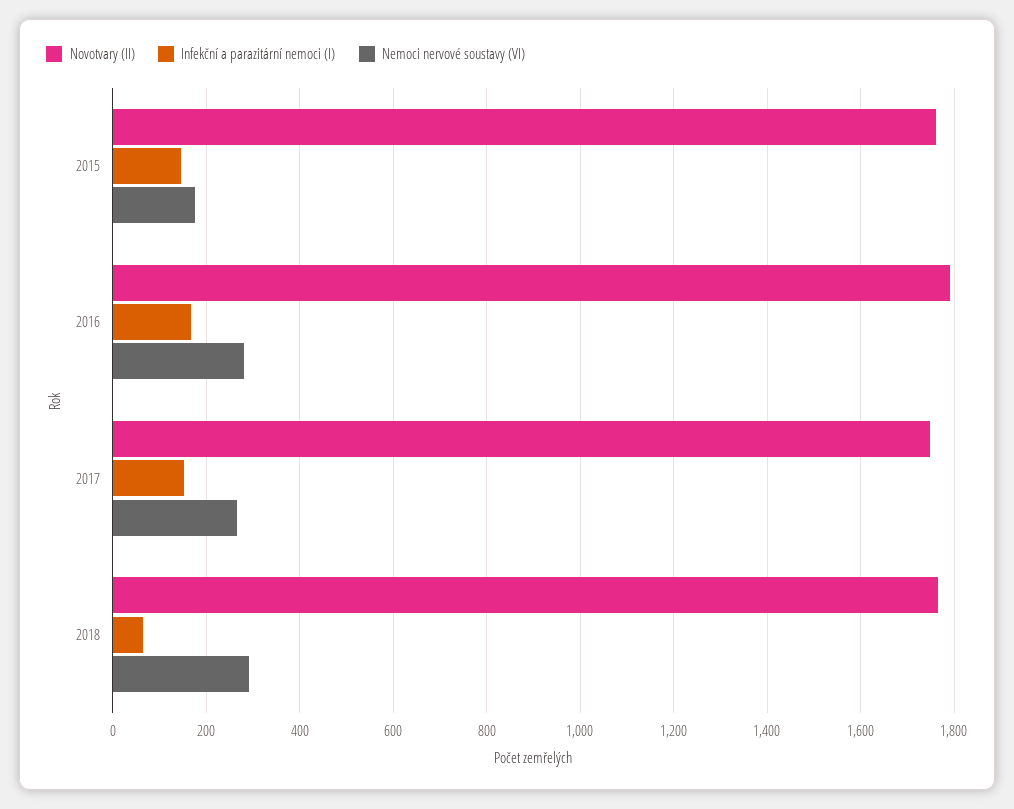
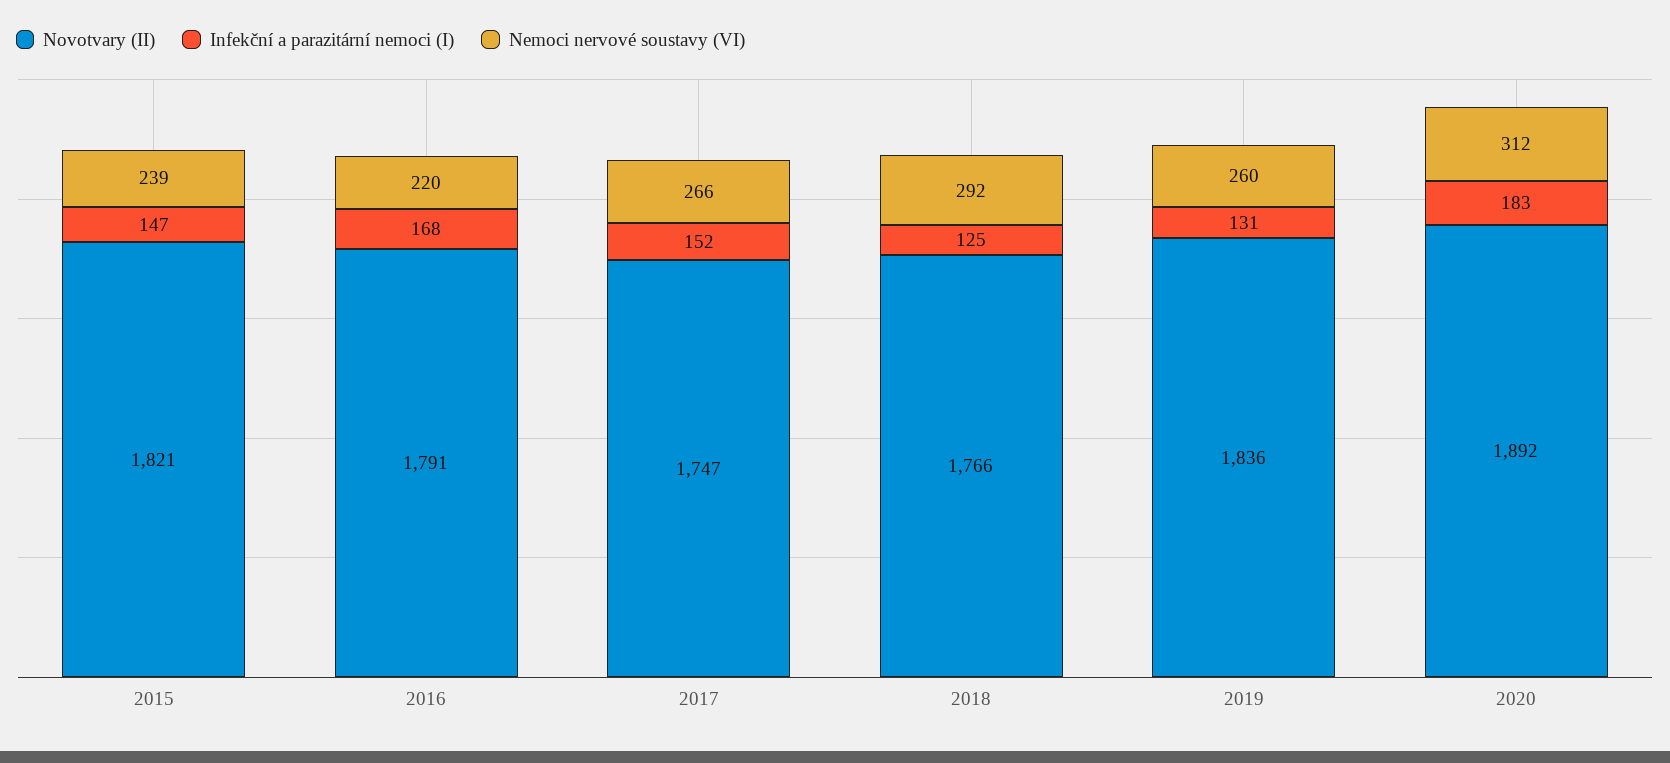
Novotvary (II), 2015: 1760 -> 1821
Nemoci nervové soustavy (VI), 2015: 180 -> 239
Nemoci nervové soustavy (VI), 2016: 280 -> 220
Infekční a parazitární nemoci (I), 2018: 60 -> 125
Novotvary (II), 2019: none -> 1836
Infekční a parazitární nemoci (I), 2019: none -> 131
Nemoci nervové soustavy (VI), 2019: none -> 260
Novotvary (II), 2020: none -> 1892
Infekční a parazitární nemoci (I), 2020: none -> 183
Nemoci nervové soustavy (VI), 2020: none -> 312

